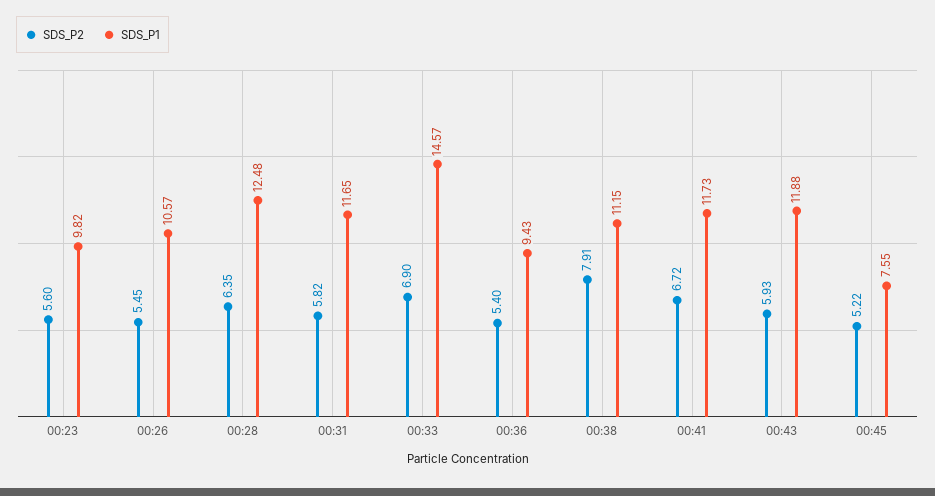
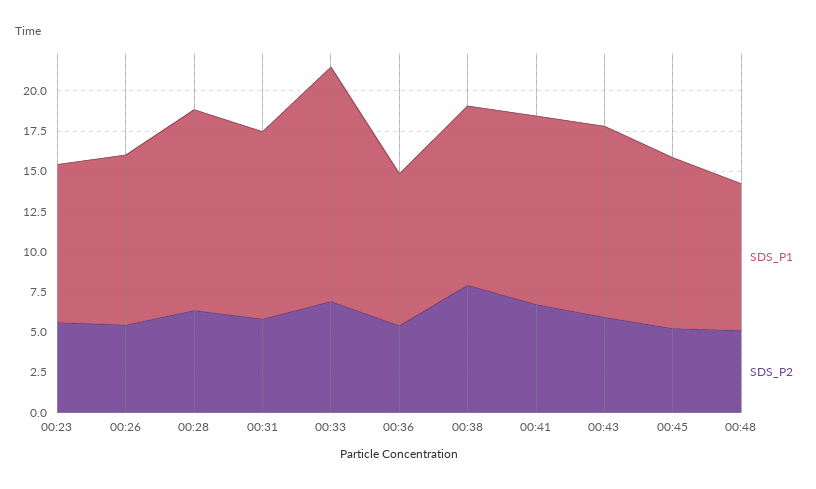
SDS_P1, 00:45: 7.55 -> 10.5
SDS_P1, 00:48: none -> 9
SDS_P2, 00:48: none -> 5

